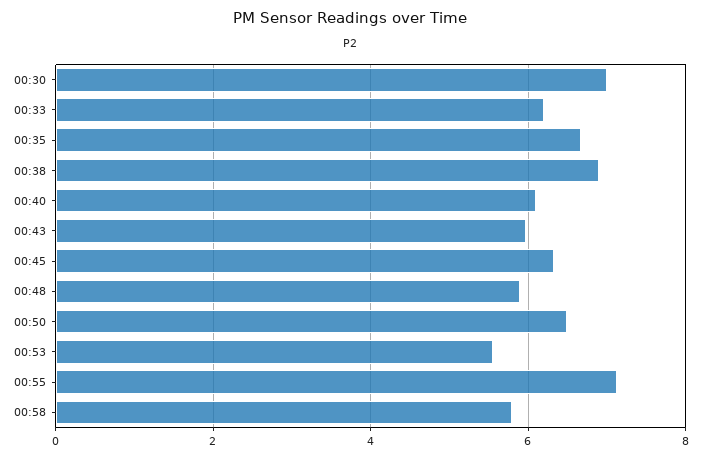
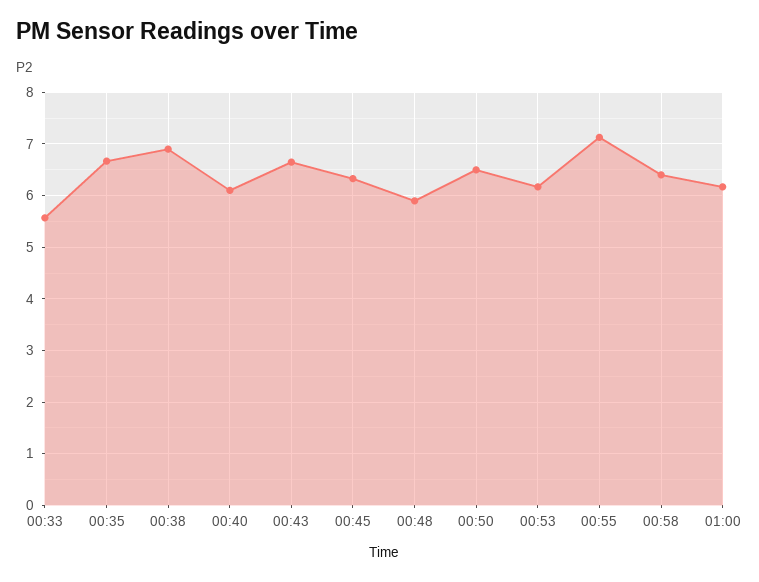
00:30: 7 -> none
00:33: 6.2 -> 5.6
00:43: 6 -> 6.6
00:53: 5.6 -> 6.2
00:58: 5.8 -> 6.4
01:00: none -> 6.2

